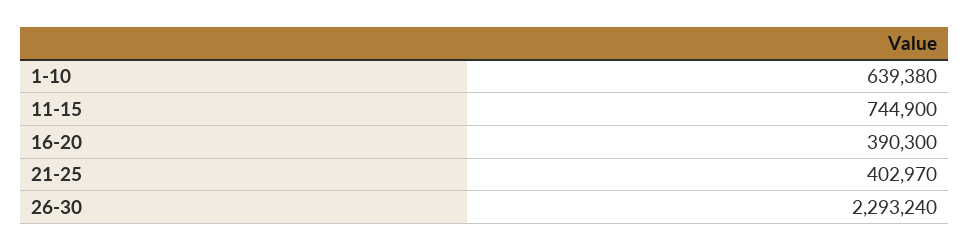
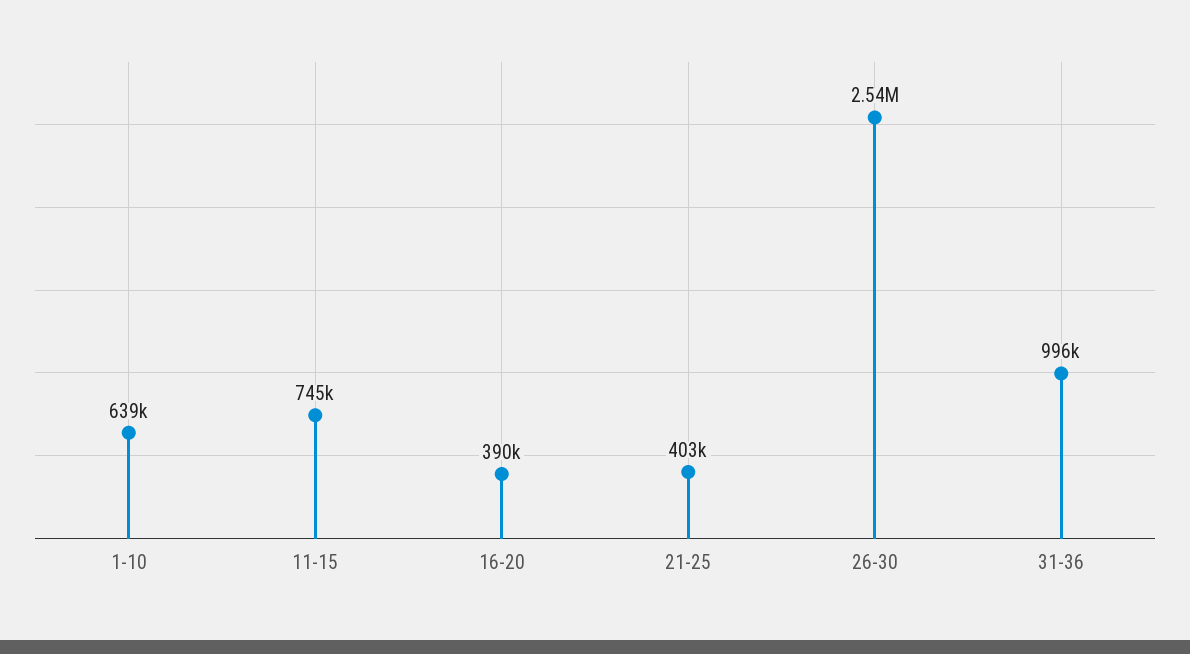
26-30: 2293240 -> 2540000
31-36: none -> 996000

